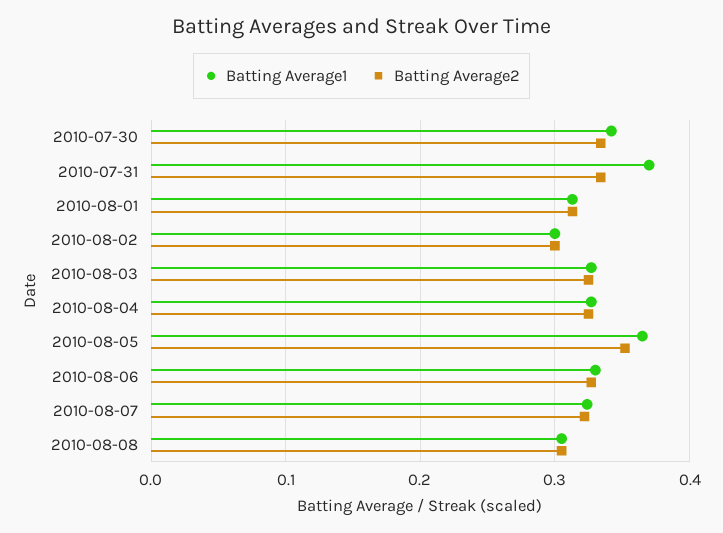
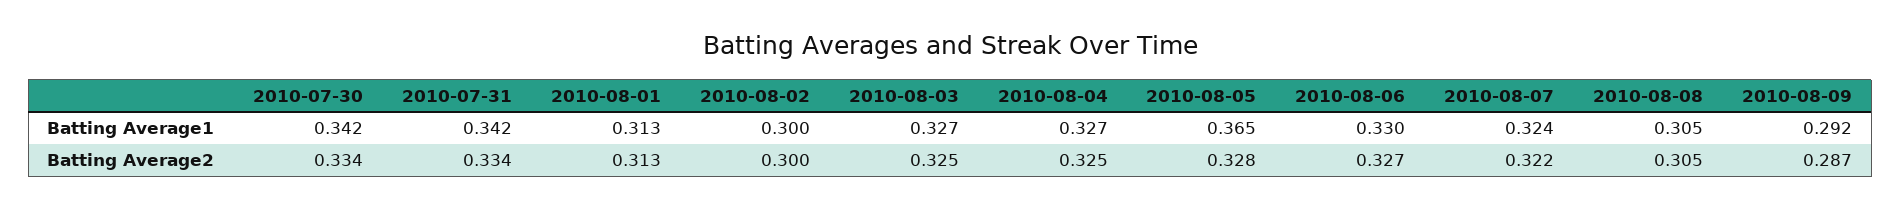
Batting Average1, 2010-07-31: 0.37 -> 0.342
Batting Average2, 2010-08-05: 0.35 -> 0.328
Batting Average1, 2010-08-09: none -> 0.292
Batting Average2, 2010-08-09: none -> 0.287

